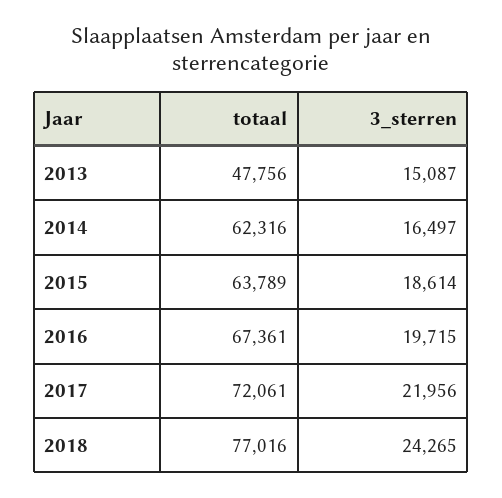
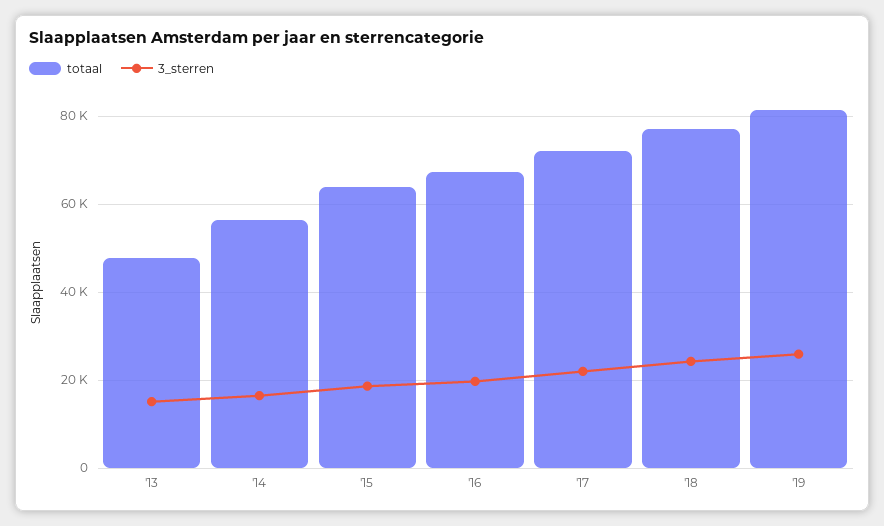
totaal, 2014: 62316 -> 56000
totaal, '19: none -> 82000
3_sterren, '19: none -> 26000

